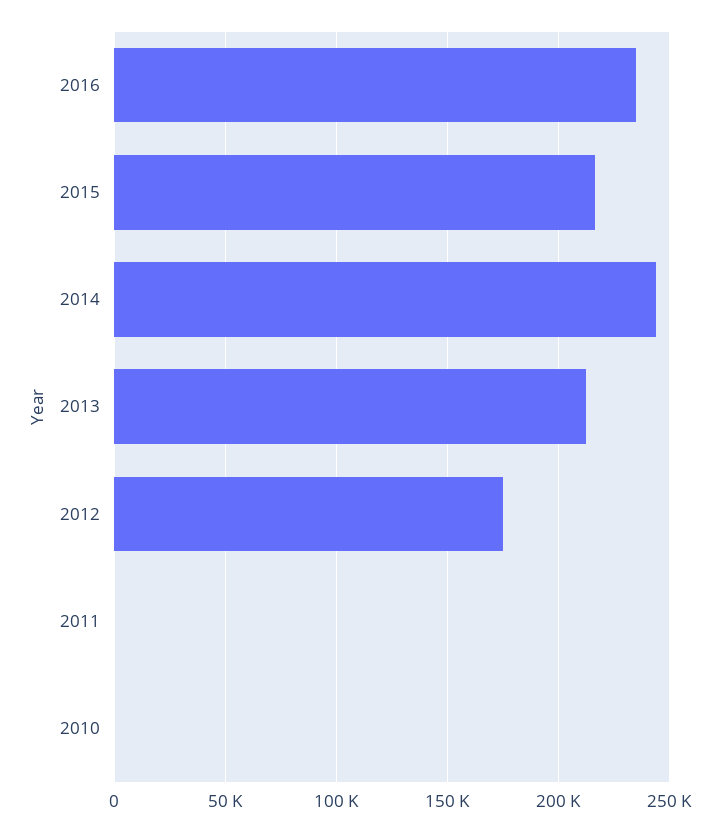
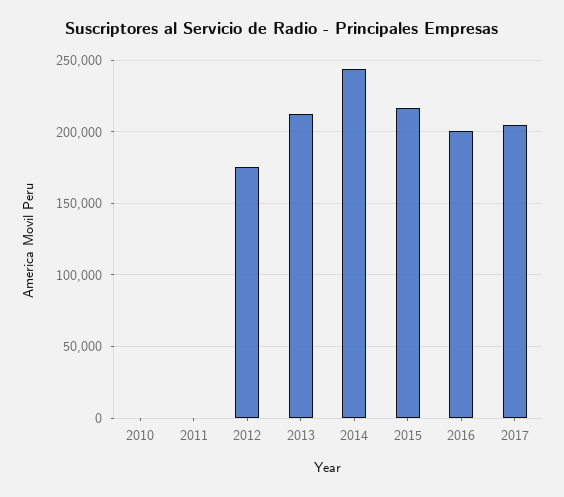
2016: 235000 -> 200000
2017: none -> 205000

